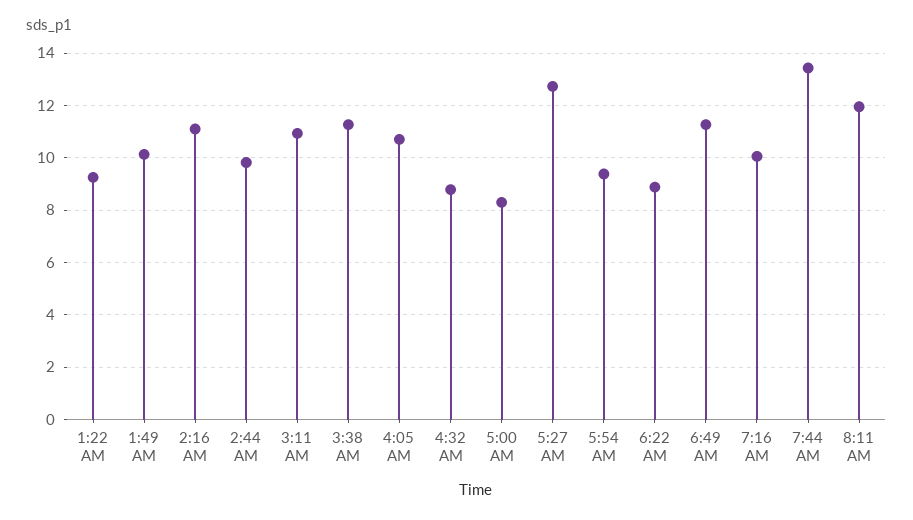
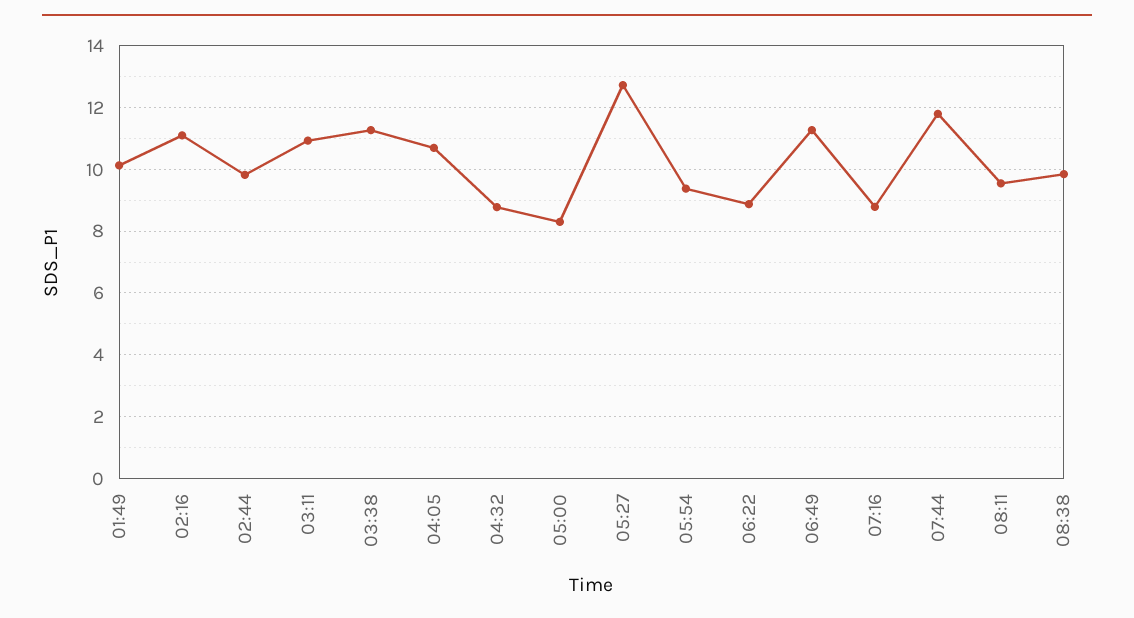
1:22 AM: 9.25 -> none
7:16 AM: 10 -> 8.8
7:44 AM: 13.5 -> 11.8
8:11 AM: 12 -> 9.6
08:38: none -> 9.8

